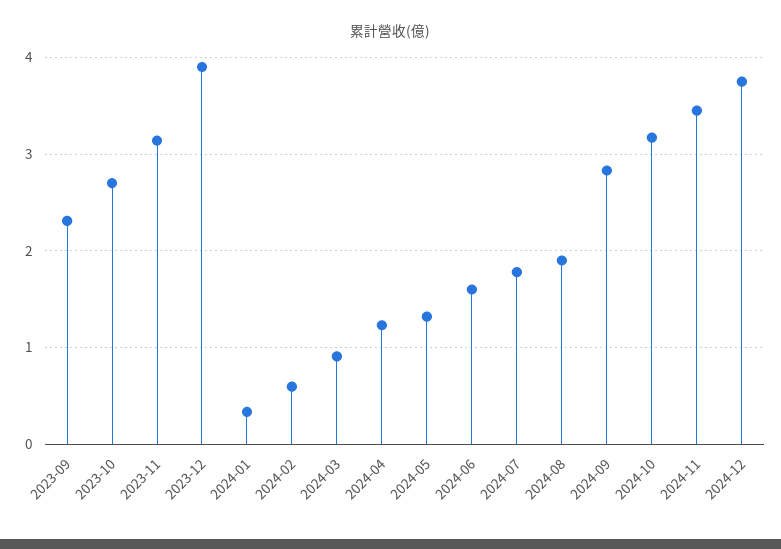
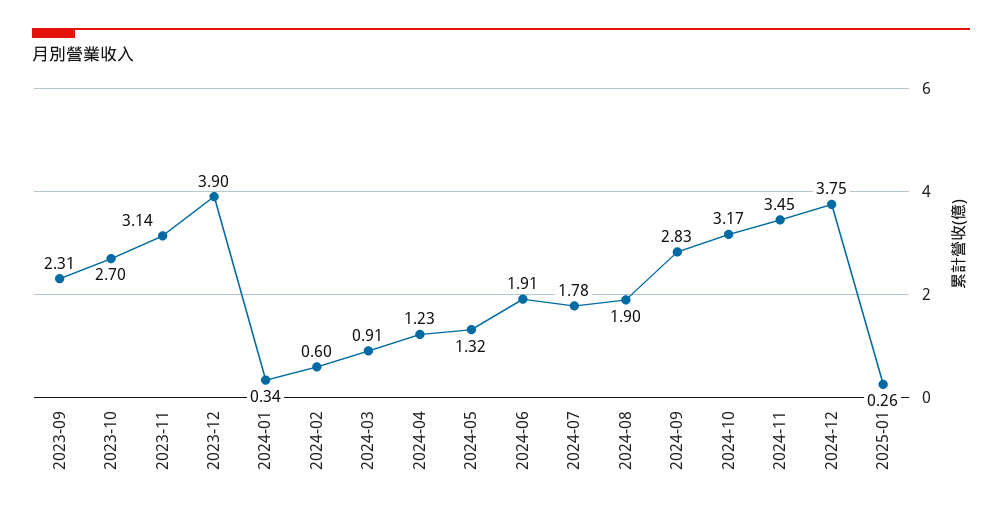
2024-06: 1.6 -> 1.91
2025-01: none -> 0.26

